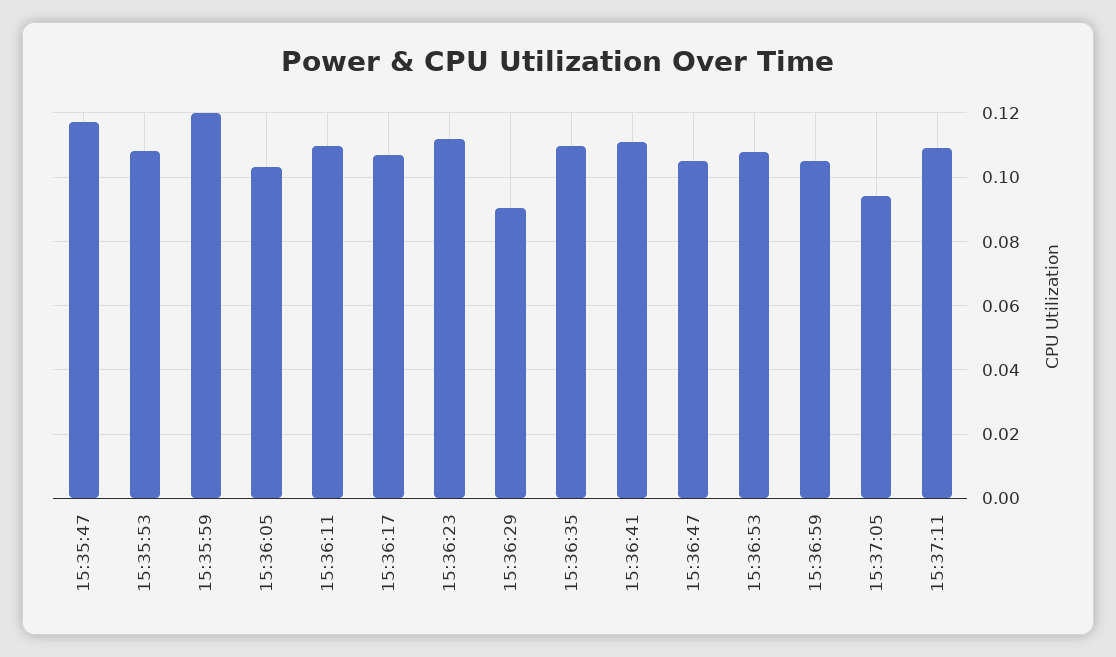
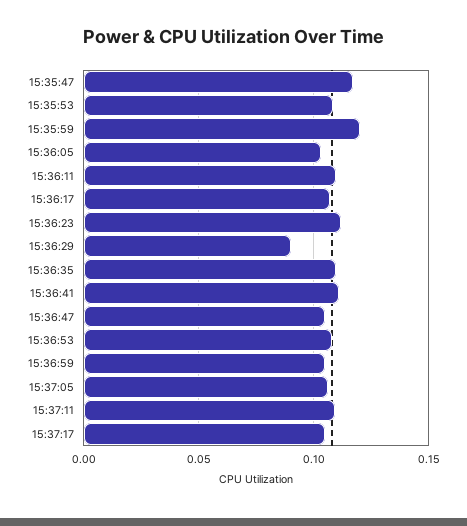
15:37:05: 0.094 -> 0.105
15:37:17: none -> 0.105

